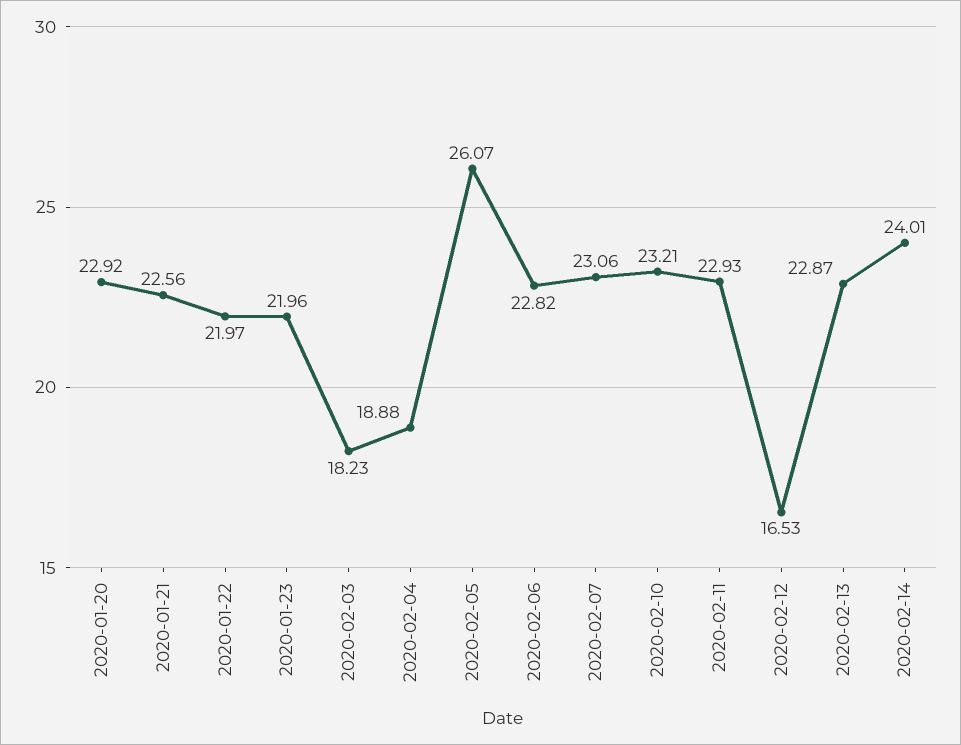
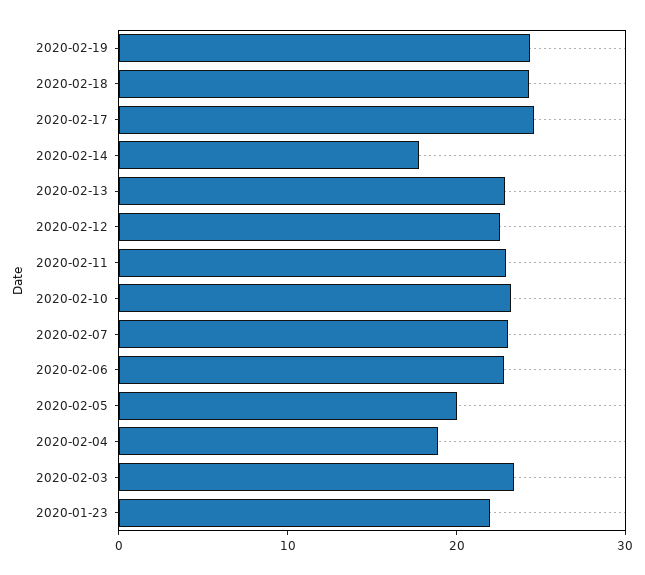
2020-01-20: 22.92 -> none
2020-01-21: 22.56 -> none
2020-01-22: 21.97 -> none
2020-02-03: 18.23 -> 24
2020-02-05: 26.07 -> 20
2020-02-12: 16.53 -> 22
2020-02-14: 24.01 -> 18
2020-02-19: none -> 24
2020-02-18: none -> 24
2020-02-17: none -> 24

